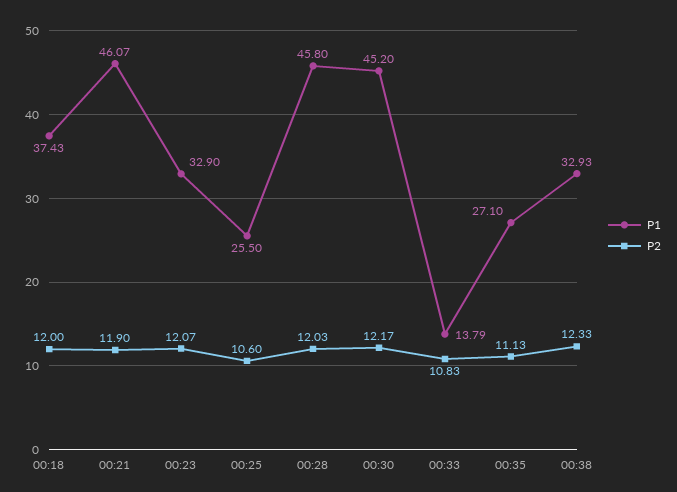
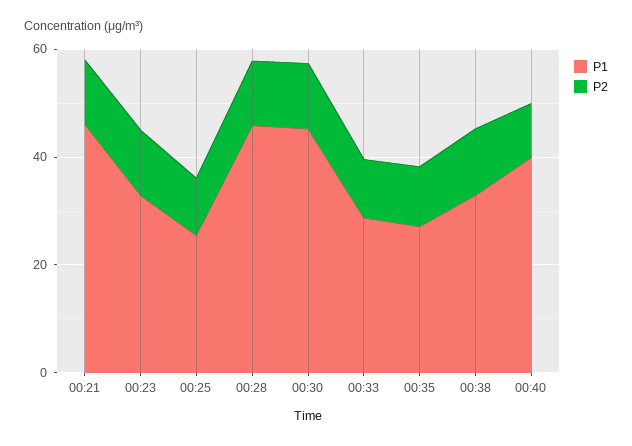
P1, 00:18: 37.43 -> none
P2, 00:18: 12 -> none
P1, 00:33: 13.79 -> 30
P1, 00:40: none -> 40
P2, 00:40: none -> 10

